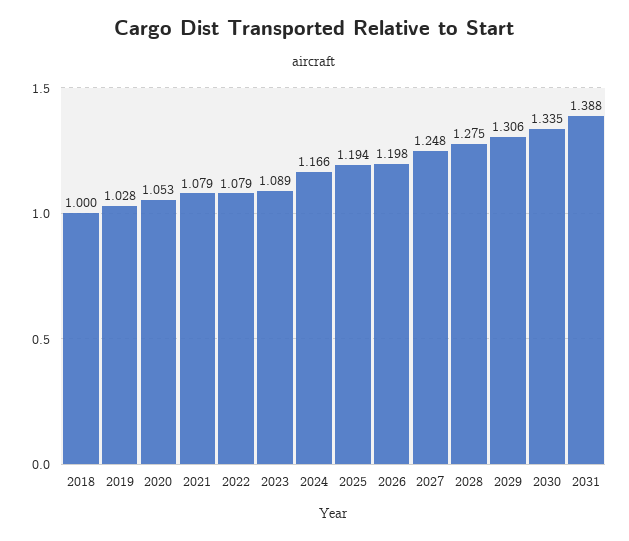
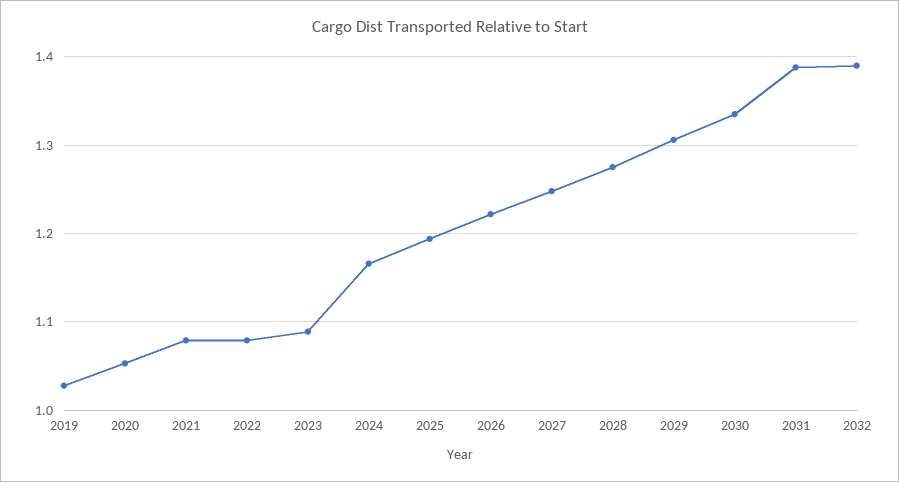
2018: 1 -> none
2026: 1.198 -> 1.22
2032: none -> 1.39

